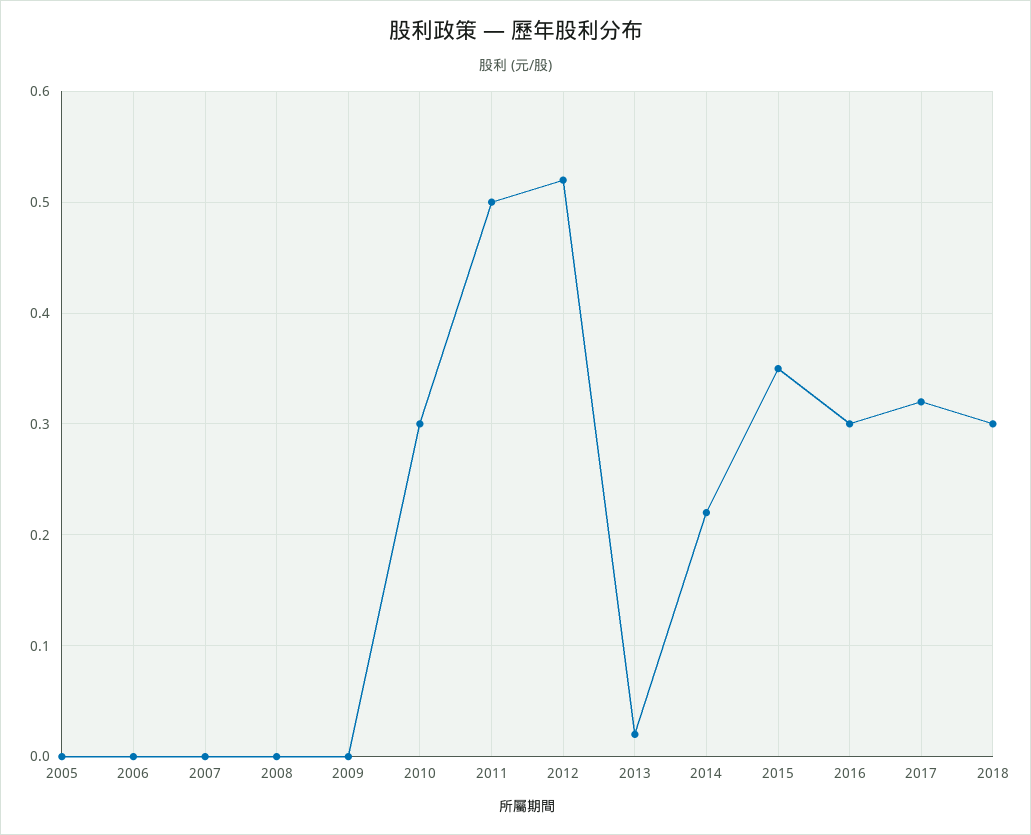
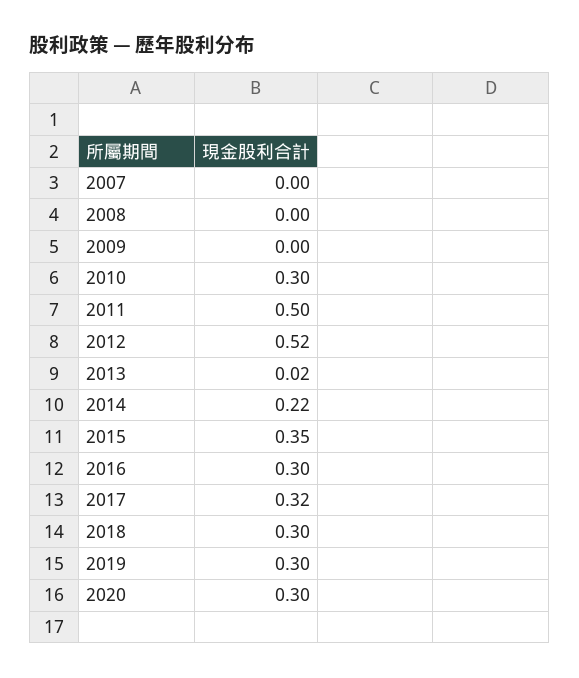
2005: 0 -> none
2006: 0 -> none
2019: none -> 0.3
2020: none -> 0.3

